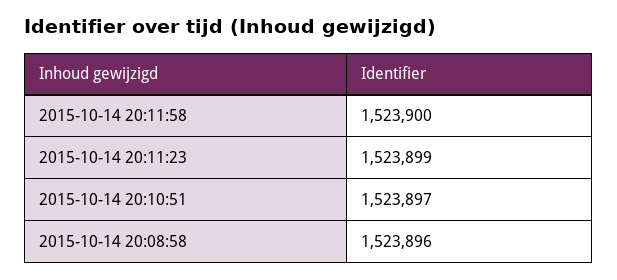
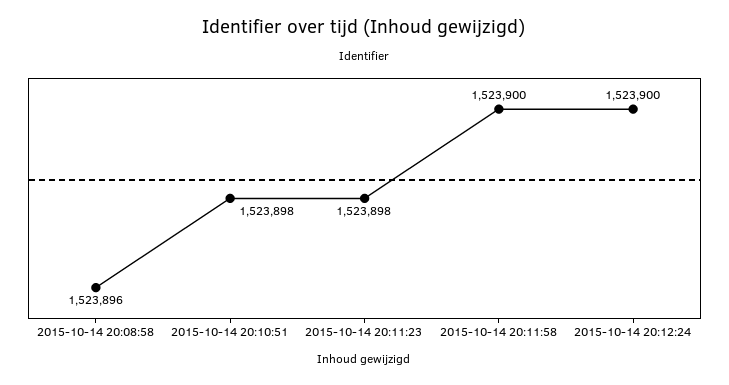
2015-10-14 20:11:23: 1523899 -> 1523898
2015-10-14 20:10:51: 1523897 -> 1523898
2015-10-14 20:12:24: none -> 1523900

